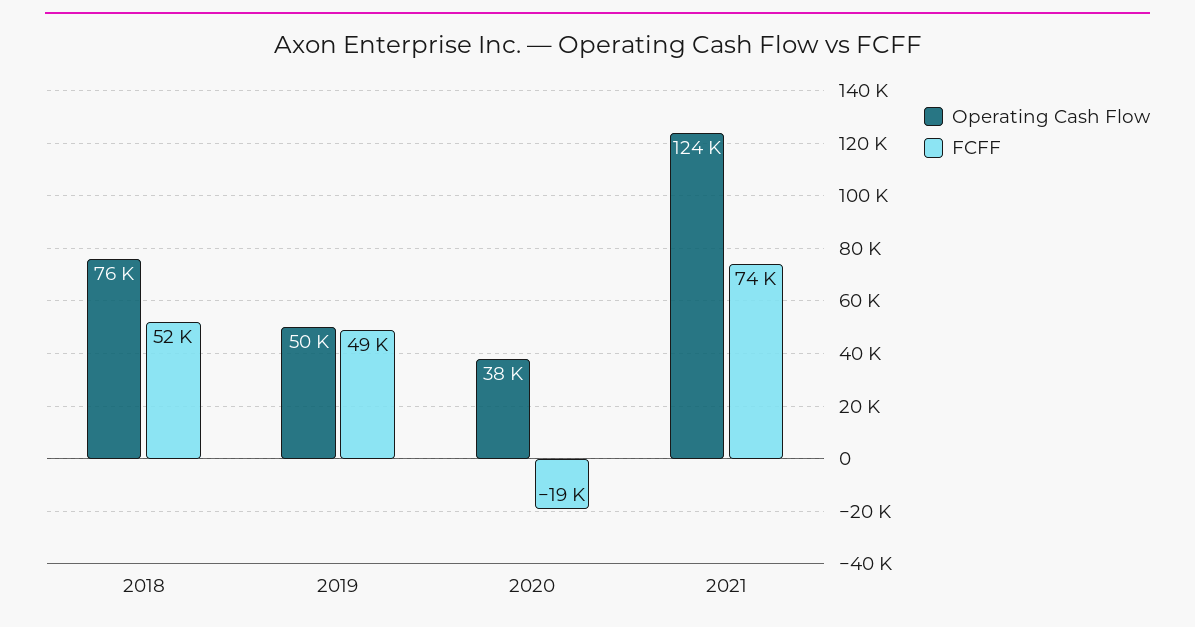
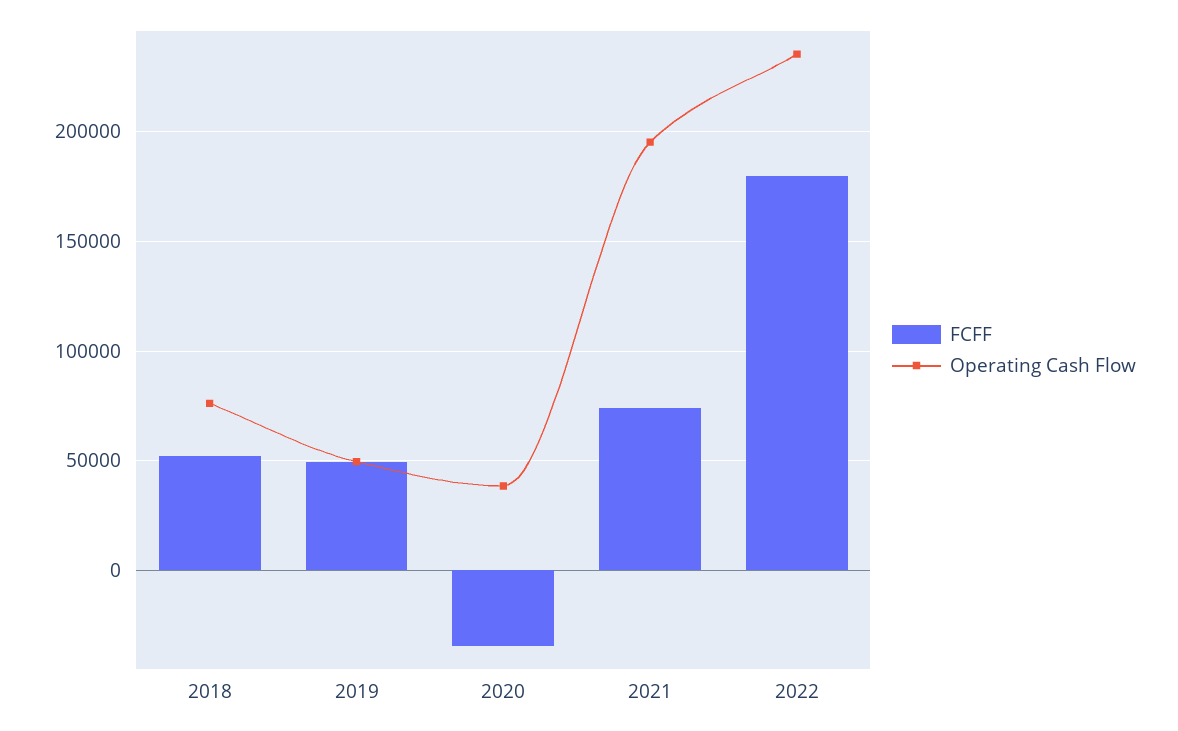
FCFF, 2020: -19000 -> -35000
Operating Cash Flow, 2021: 124000 -> 195000
FCFF, 2022: none -> 180000
Operating Cash Flow, 2022: none -> 235000

